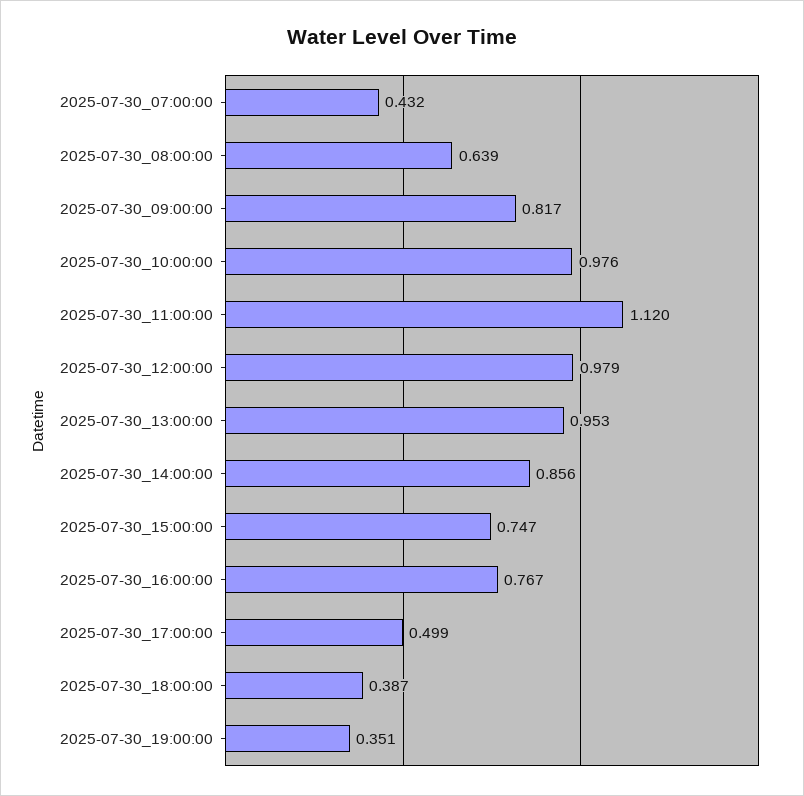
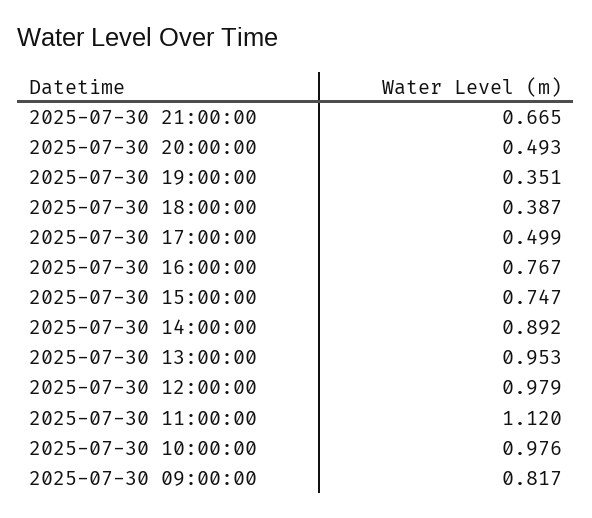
2025-07-30_07:00:00: 0.432 -> none
2025-07-30_08:00:00: 0.639 -> none
2025-07-30_14:00:00: 0.856 -> 0.892
2025-07-30 21:00:00: none -> 0.665
2025-07-30 20:00:00: none -> 0.493

